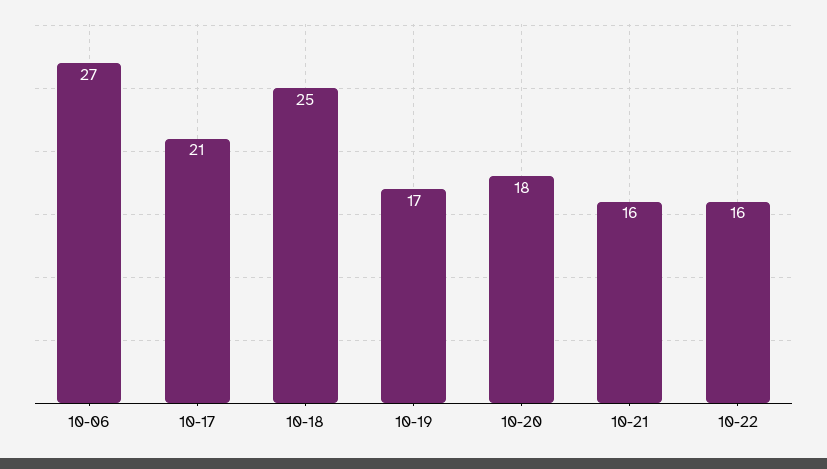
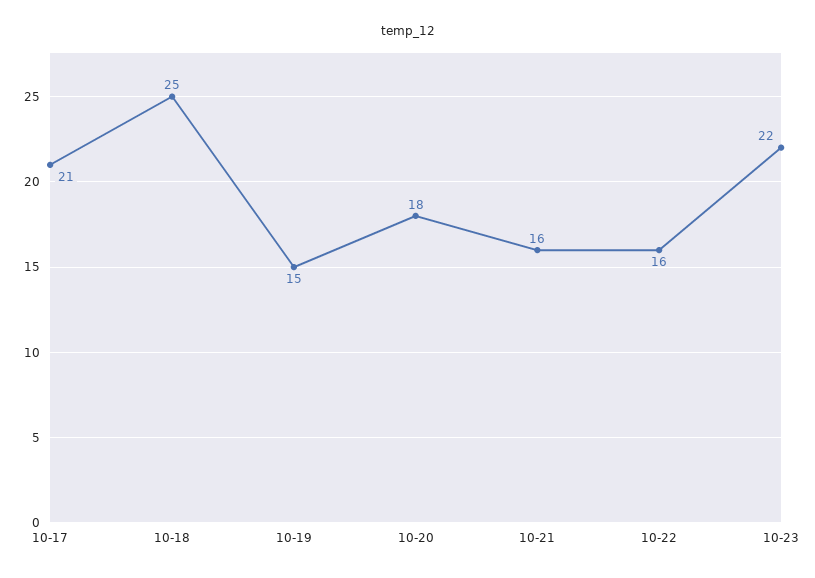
10-06: 27 -> none
10-19: 17 -> 15
10-23: none -> 22

